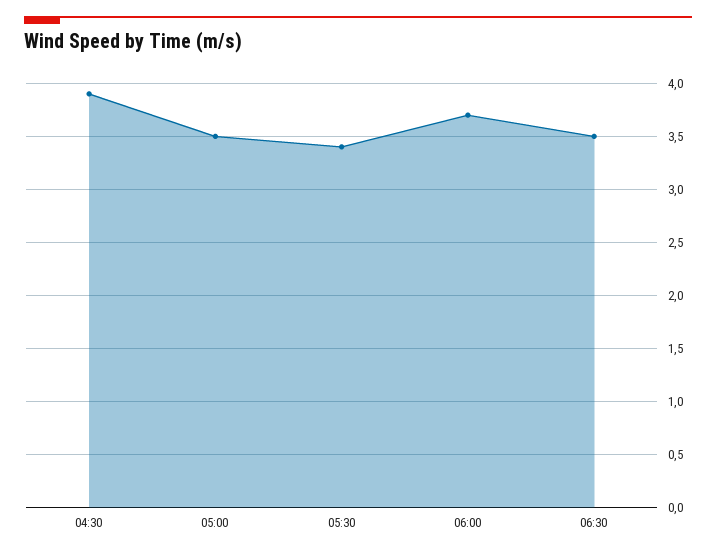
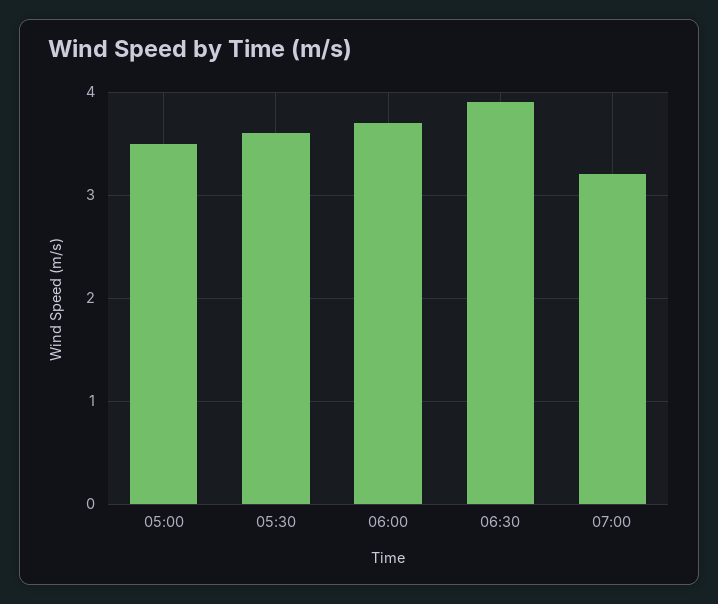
04:30: 3.9 -> none
05:30: 3.4 -> 3.6
06:30: 3.5 -> 3.9
07:00: none -> 3.2

